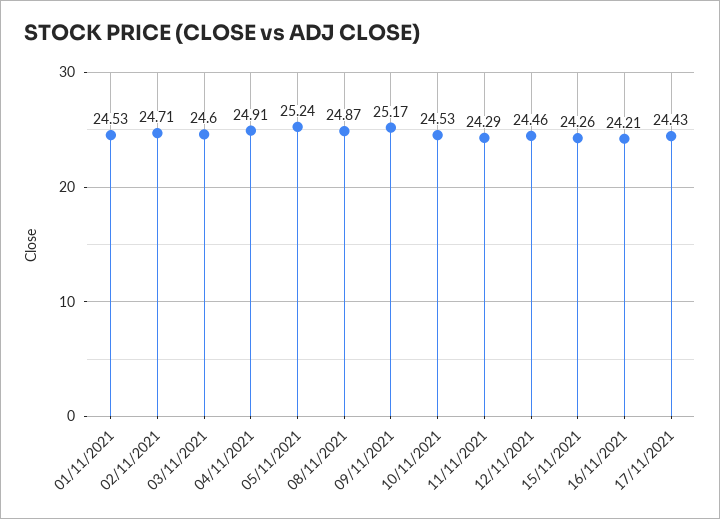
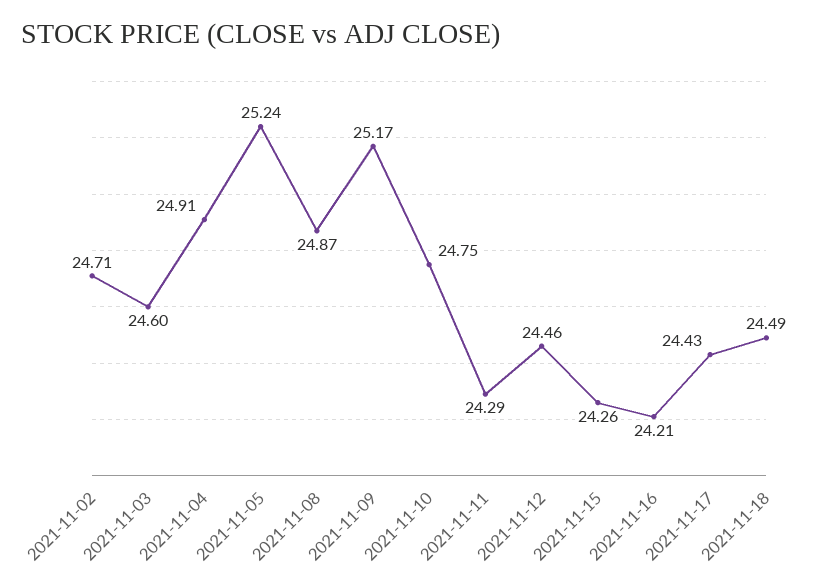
01/11/2021: 24.53 -> none
10/11/2021: 24.53 -> 24.75
2021-11-18: none -> 24.49

